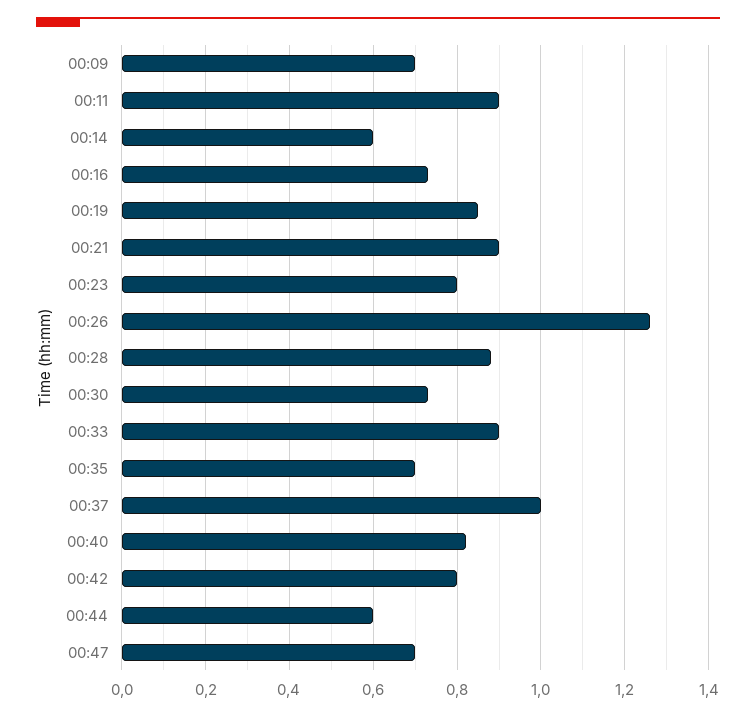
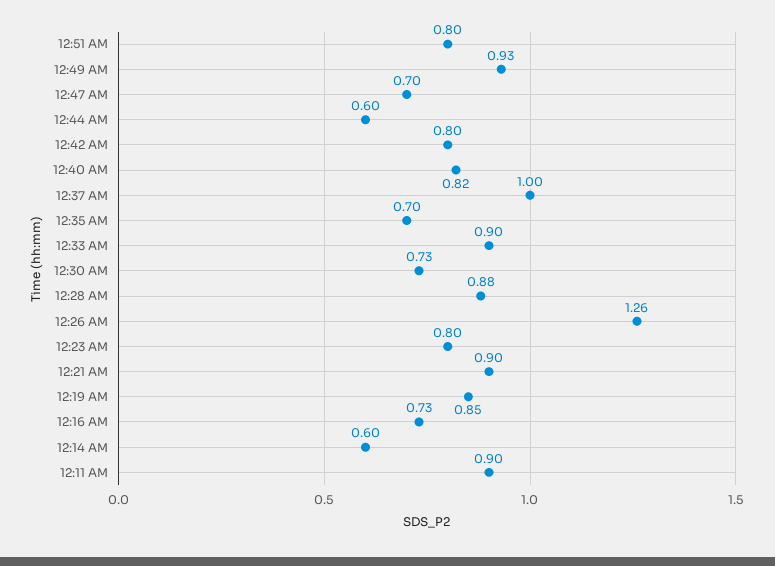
00:09: 0.7 -> none
12:51 AM: none -> 0.8
12:49 AM: none -> 0.93

